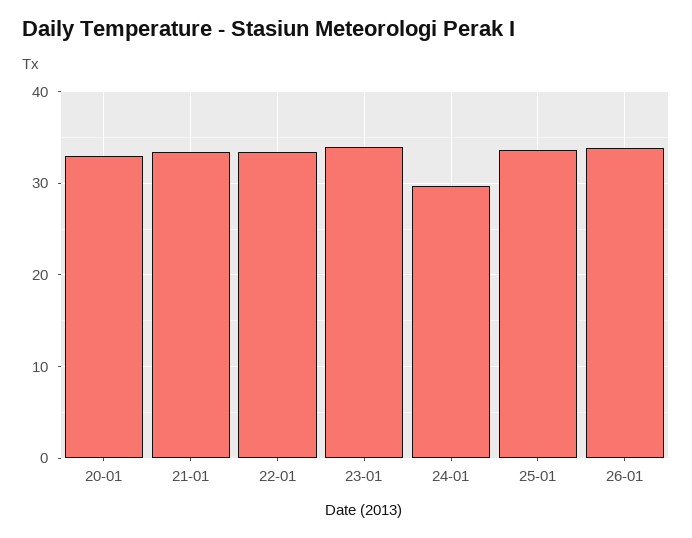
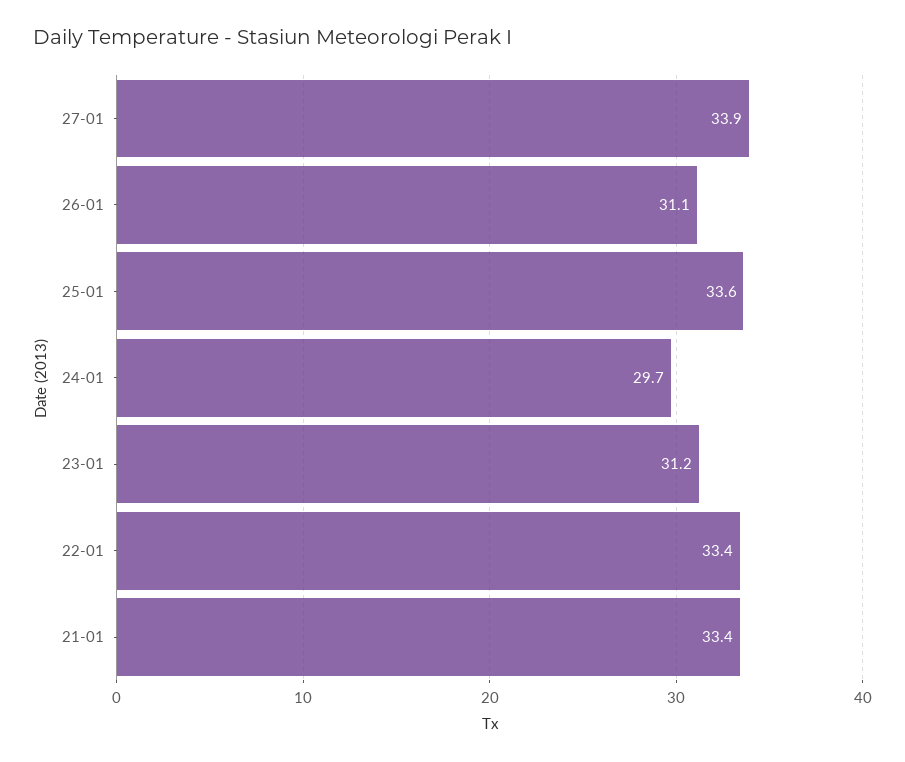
20-01: 33 -> none
23-01: 34 -> 31.2
26-01: 34 -> 31.1
27-01: none -> 33.9

